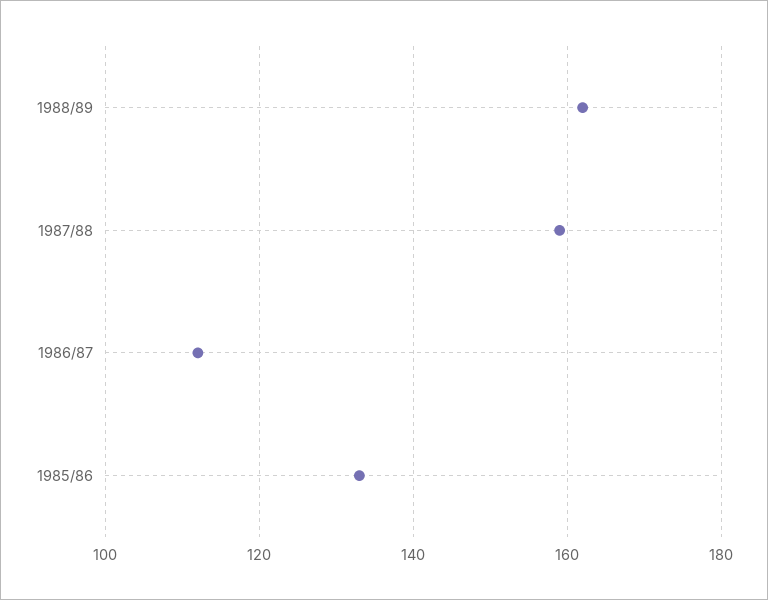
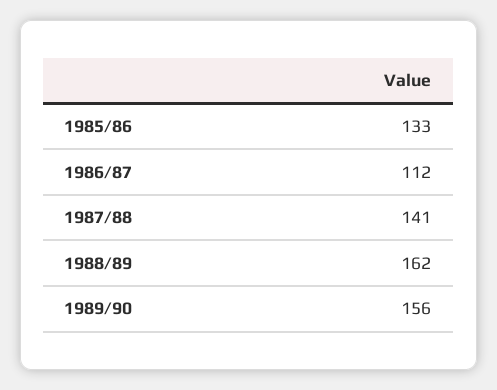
1987/88: 160 -> 141
1989/90: none -> 156

